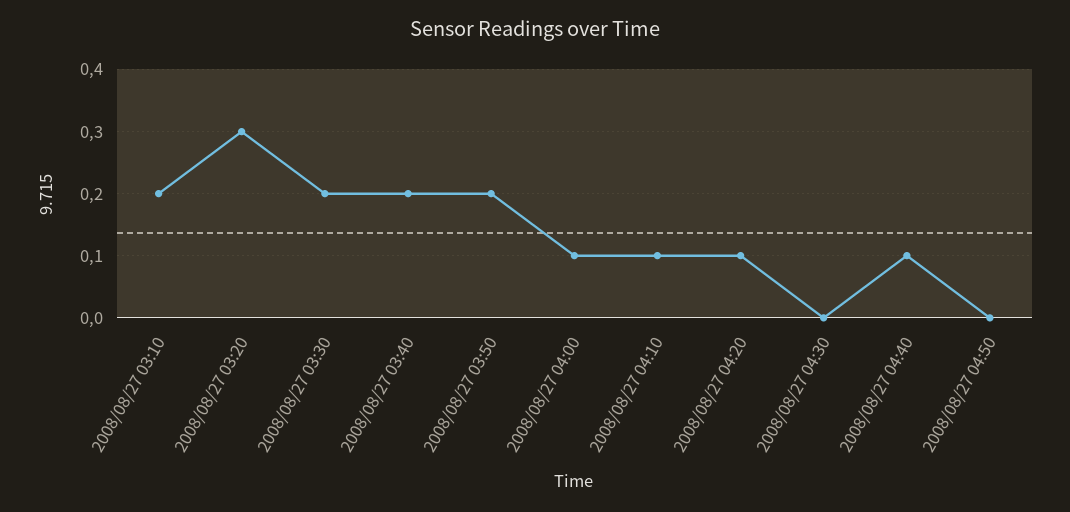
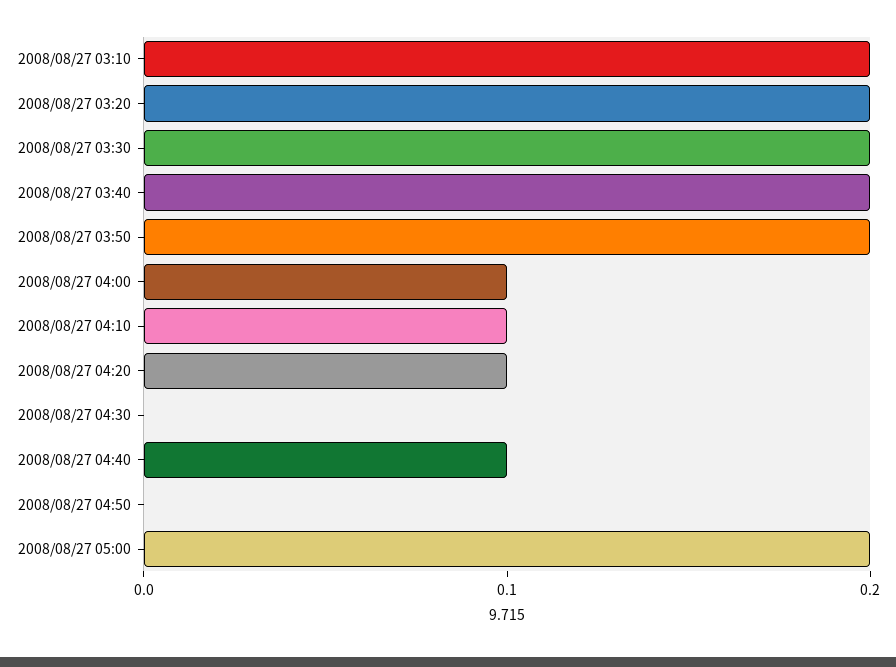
2008/08/27 03:20: 0.3 -> 0.2
2008/08/27 05:00: none -> 0.2

